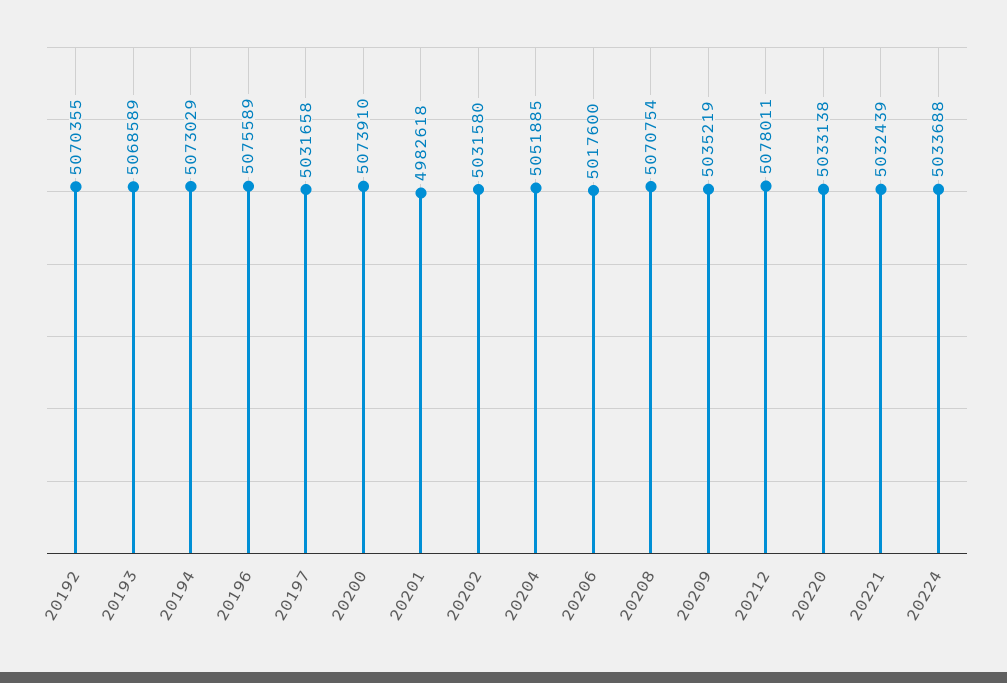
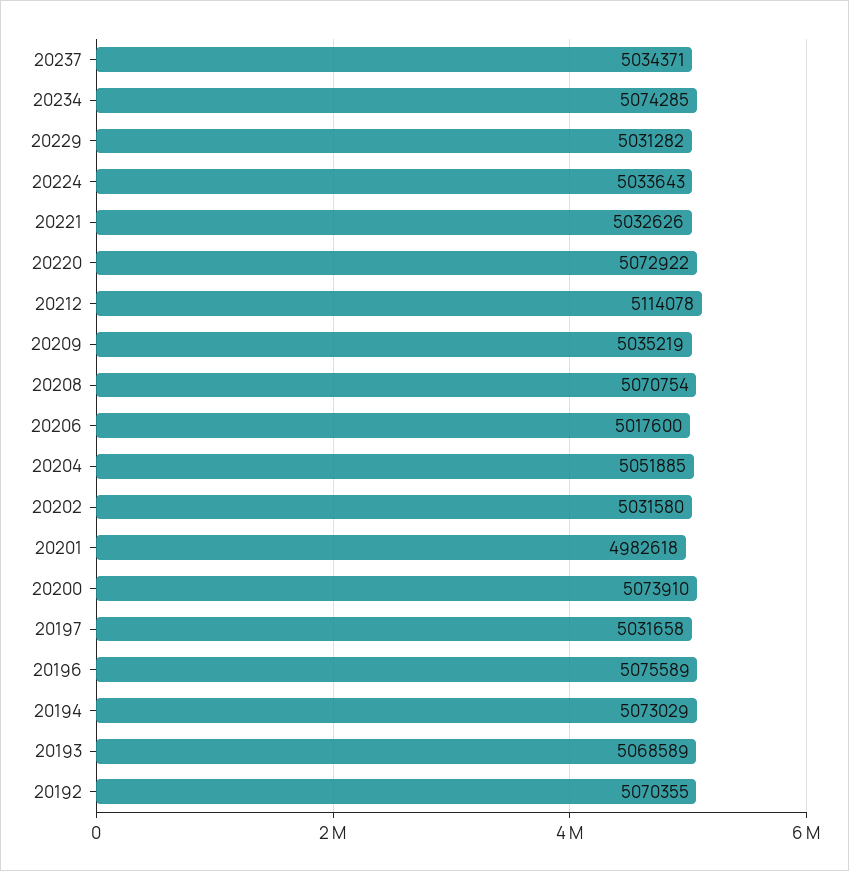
20212: 5078011 -> 5114078
20220: 5033138 -> 5072922
20221: 5032439 -> 5032626
20224: 5033688 -> 5033643
20237: none -> 5034371
20234: none -> 5074285
20229: none -> 5031282

